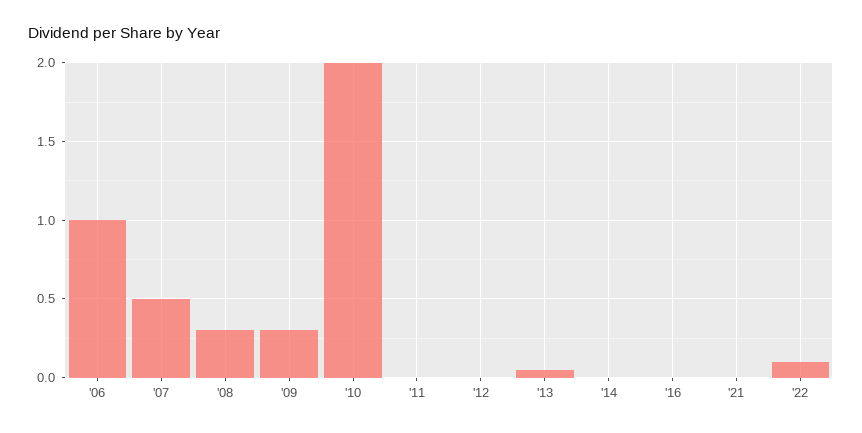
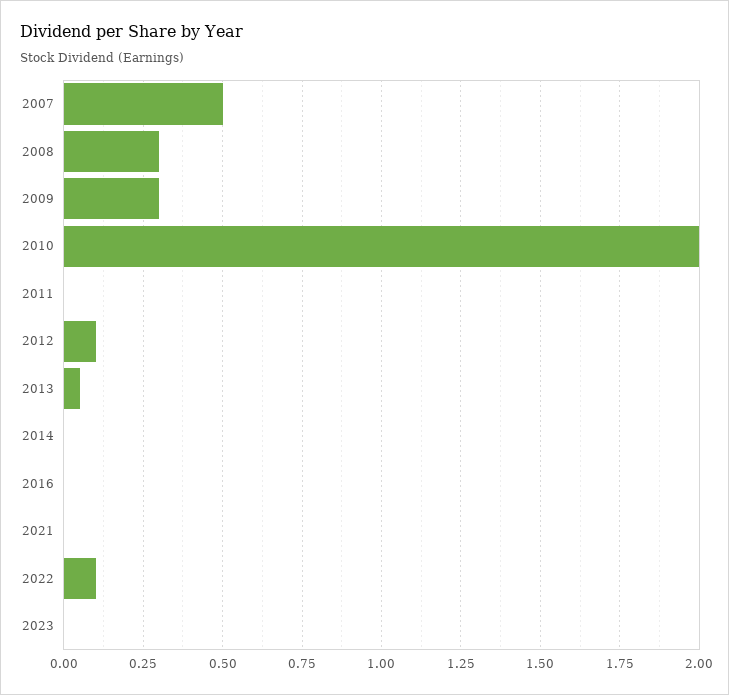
'06: 1 -> none
'12: 0 -> 0.1
2023: none -> 0

